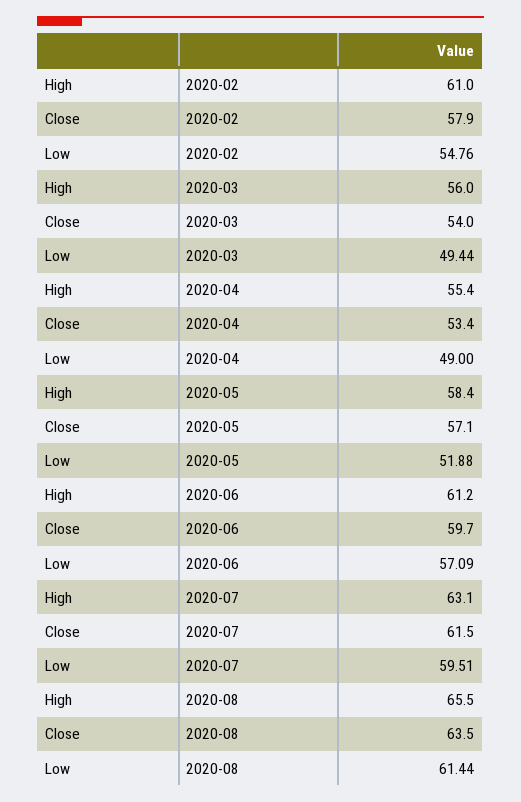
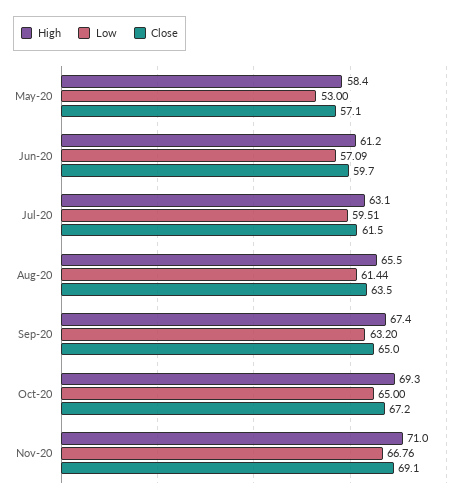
High, 2020-02: 61 -> none
Close, 2020-02: 57.9 -> none
Low, 2020-02: 54.76 -> none
High, 2020-03: 56 -> none
Close, 2020-03: 54 -> none
Low, 2020-03: 49.44 -> none
High, 2020-04: 55.4 -> none
Close, 2020-04: 53.4 -> none
Low, 2020-04: 49 -> none
Low, 2020-05: 51.88 -> 53
High, Sep-20: none -> 67.4
Low, Sep-20: none -> 63.2
Close, Sep-20: none -> 65
High, Oct-20: none -> 69.3
Low, Oct-20: none -> 65
Close, Oct-20: none -> 67.2
High, Nov-20: none -> 71
Low, Nov-20: none -> 66.76
Close, Nov-20: none -> 69.1

